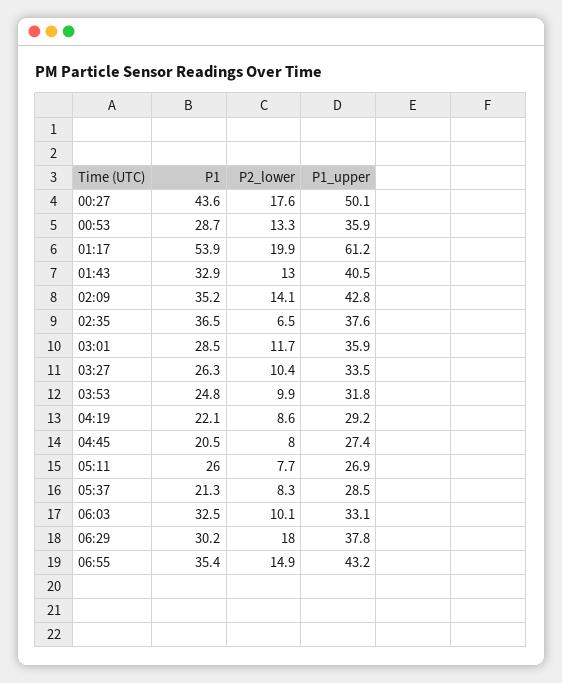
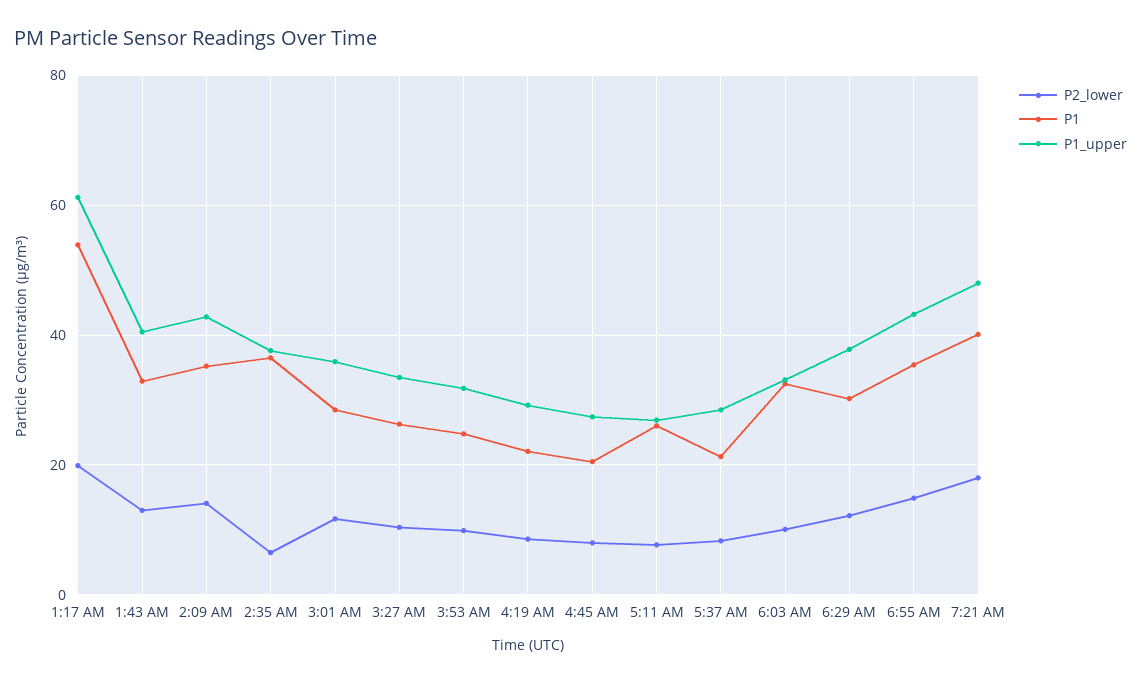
P1, 00:27: 43.6 -> none
P2_lower, 00:27: 17.6 -> none
P1_upper, 00:27: 50.1 -> none
P1, 00:53: 28.7 -> none
P2_lower, 00:53: 13.3 -> none
P1_upper, 00:53: 35.9 -> none
P2_lower, 06:29: 18 -> 12
P2_lower, 7:21 AM: none -> 18
P1, 7:21 AM: none -> 40
P1_upper, 7:21 AM: none -> 48

